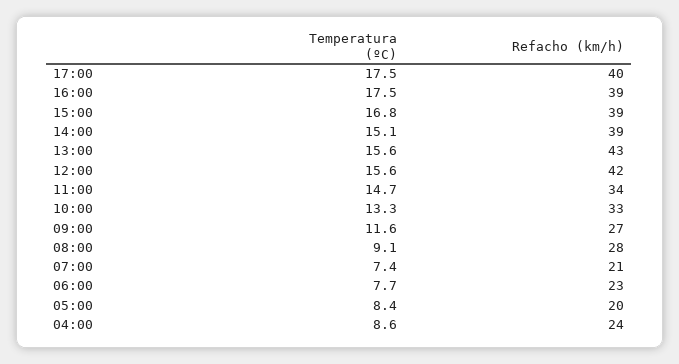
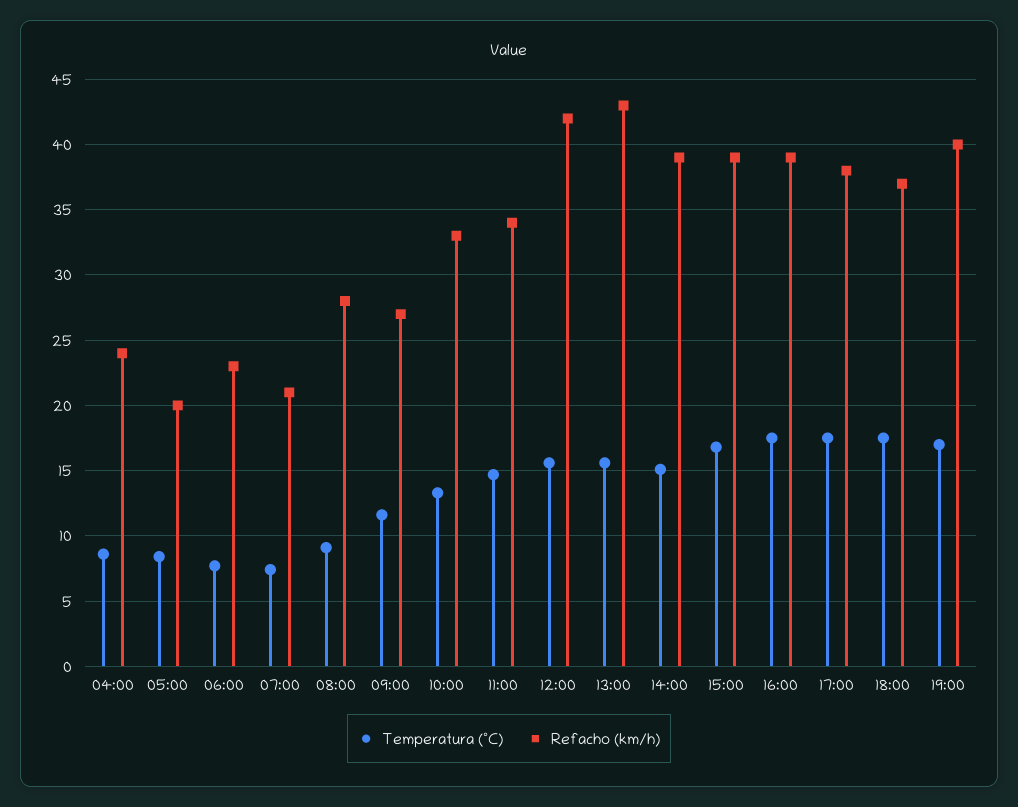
Refacho (km/h), 17:00: 40 -> 38
Temperatura (ºC), 18:00: none -> 17.5
Refacho (km/h), 18:00: none -> 37
Temperatura (ºC), 19:00: none -> 17
Refacho (km/h), 19:00: none -> 40

